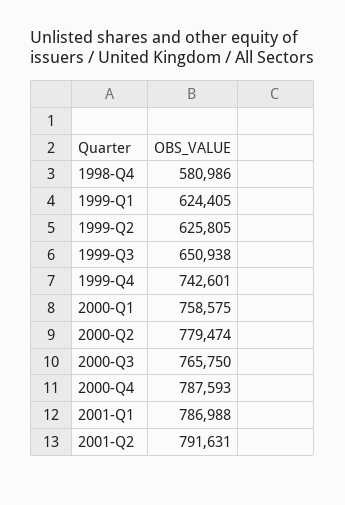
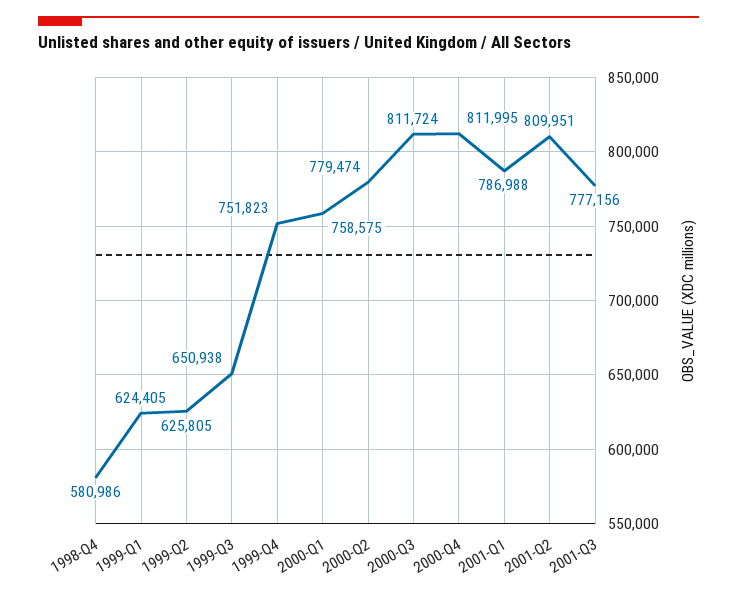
1999-Q4: 742601 -> 751823
2000-Q3: 765750 -> 811724
2000-Q4: 787593 -> 811995
2001-Q2: 791631 -> 809951
2001-Q3: none -> 777156

